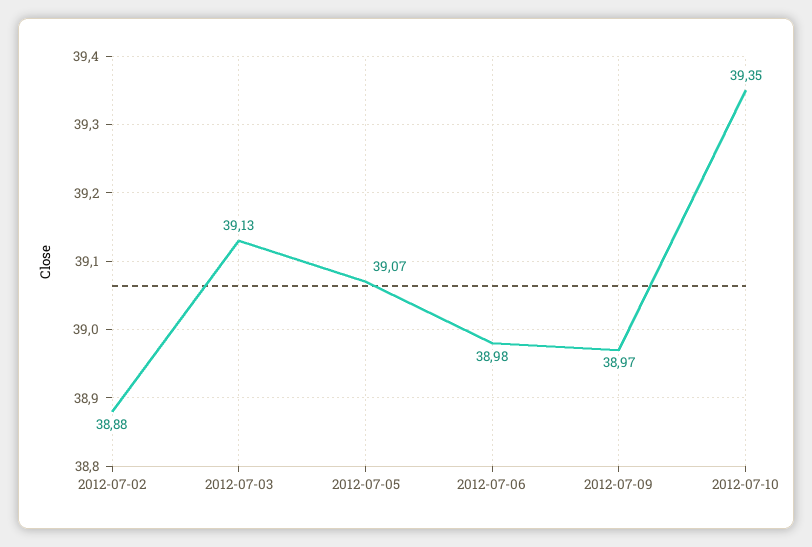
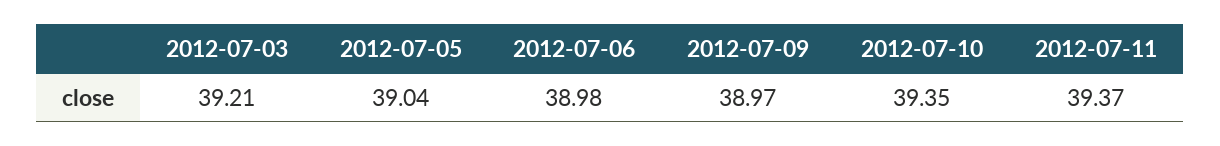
2012-07-02: 38.88 -> none
2012-07-03: 39.13 -> 39.21
2012-07-05: 39.07 -> 39.04
2012-07-11: none -> 39.37

